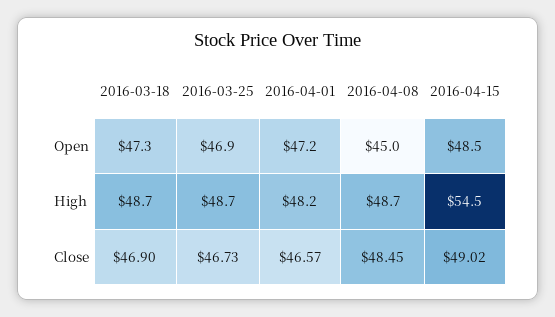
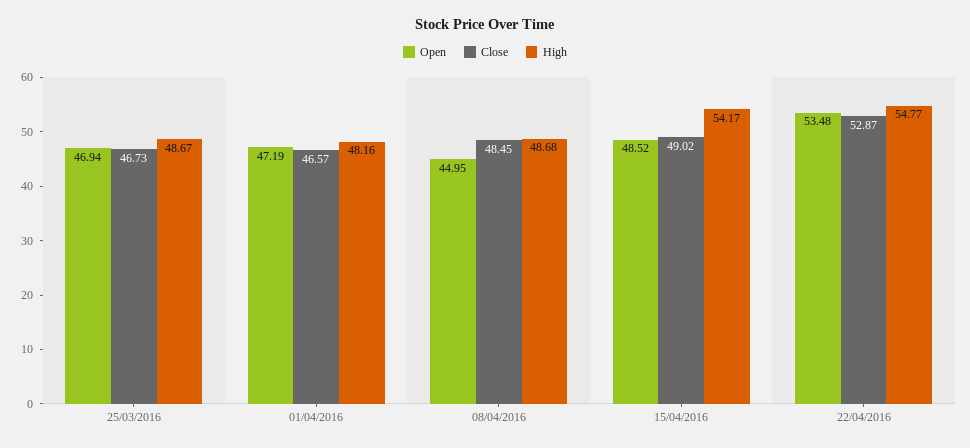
Open, 2016-03-18: 47.3 -> none
High, 2016-03-18: 48.7 -> none
High, 2016-04-15: 54.5 -> 54.17
Close, 2016-03-18: 46.9 -> none
Open, 22/04/2016: none -> 53.48
Close, 22/04/2016: none -> 52.87
High, 22/04/2016: none -> 54.77

